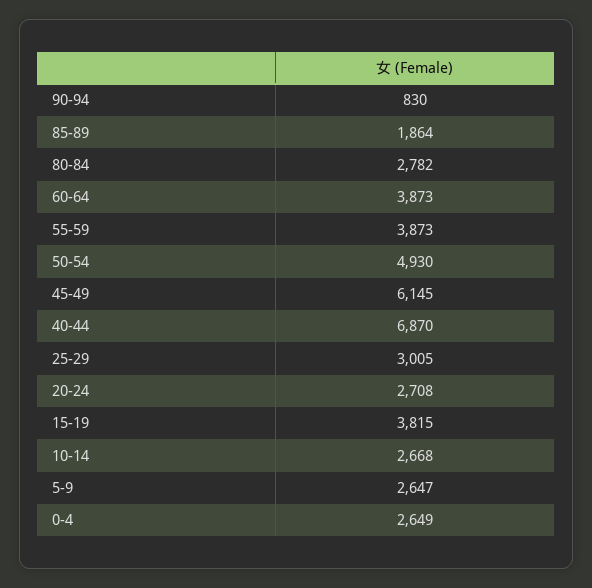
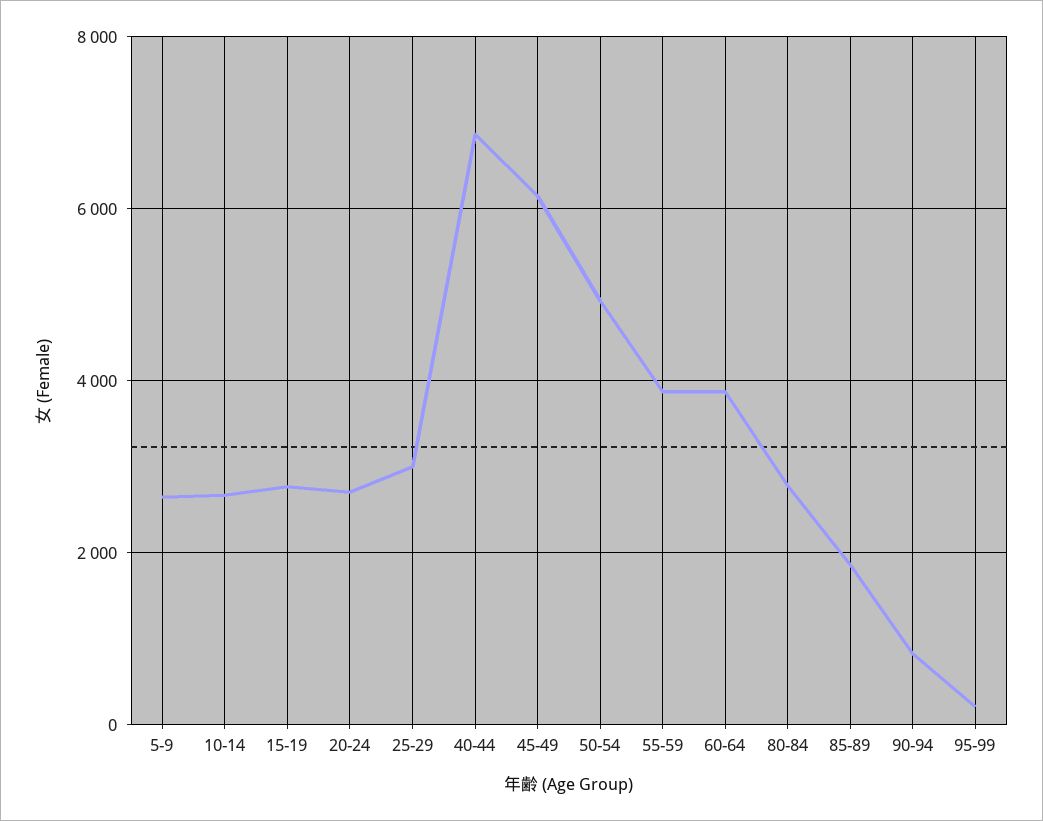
15-19: 3815 -> 2800
0-4: 2649 -> none
95-99: none -> 200

